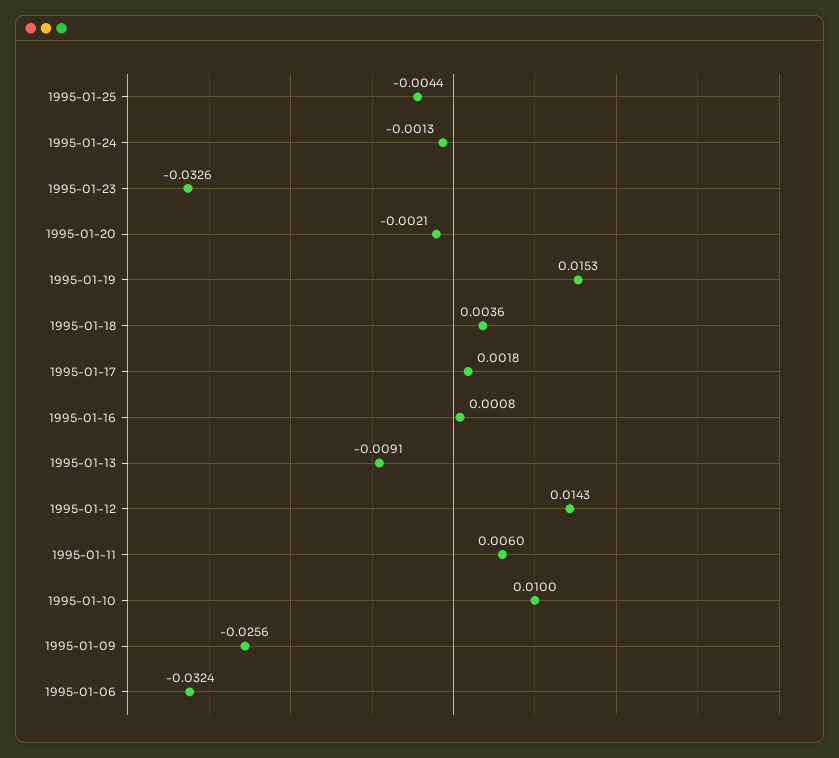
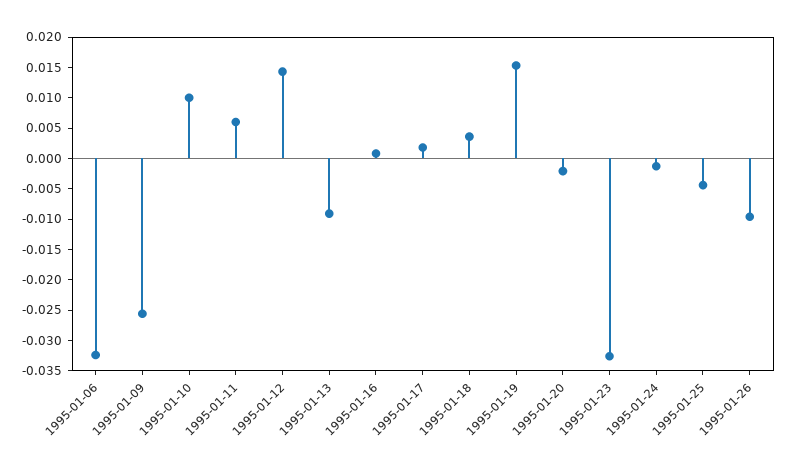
1995-01-26: none -> -0.01

